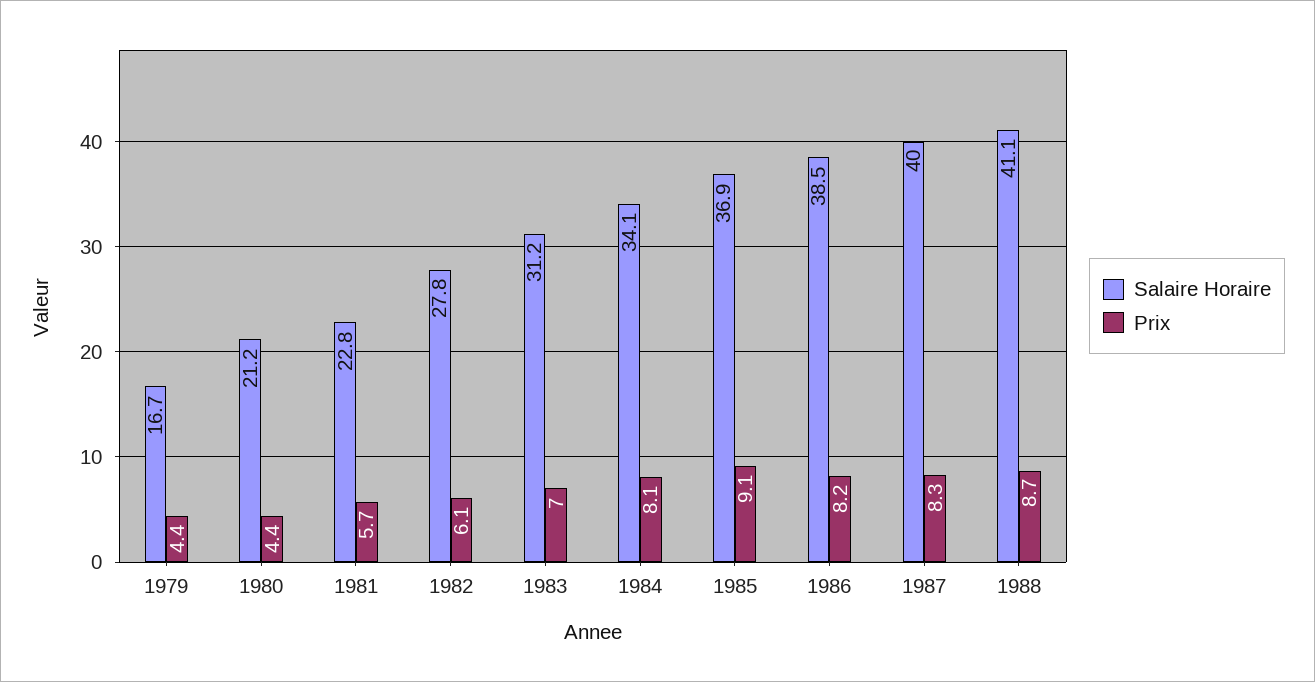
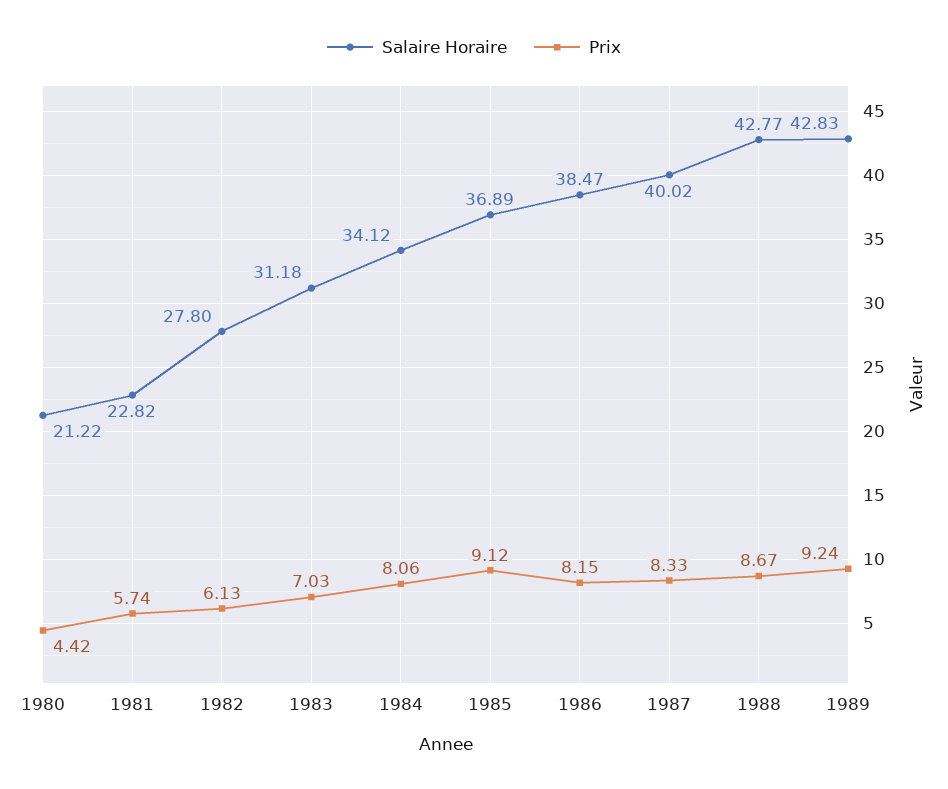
Salaire Horaire, 1979: 16.7 -> none
Prix, 1979: 4.4 -> none
Salaire Horaire, 1988: 41.1 -> 42.77
Salaire Horaire, 1989: none -> 42.83
Prix, 1989: none -> 9.24

